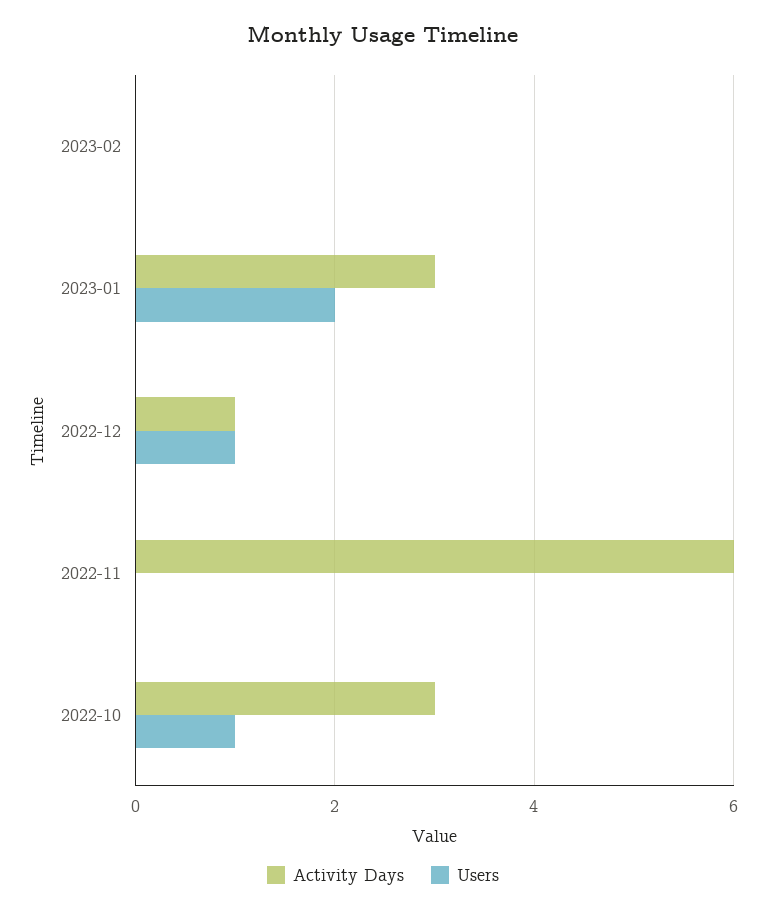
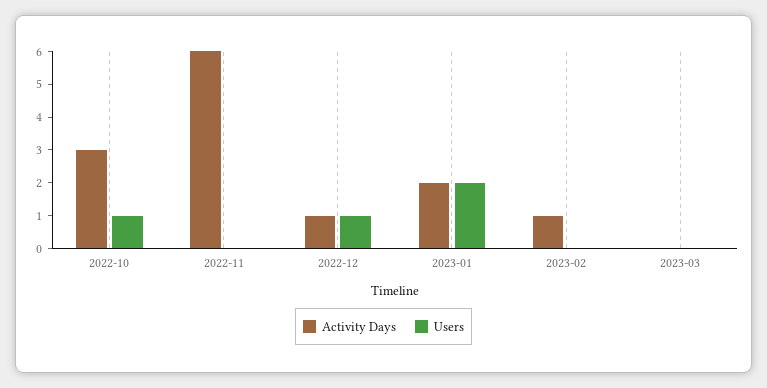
Activity Days, 2023-02: 0 -> 1
Activity Days, 2023-01: 3 -> 2
Activity Days, 2023-03: none -> 0
Users, 2023-03: none -> 0

